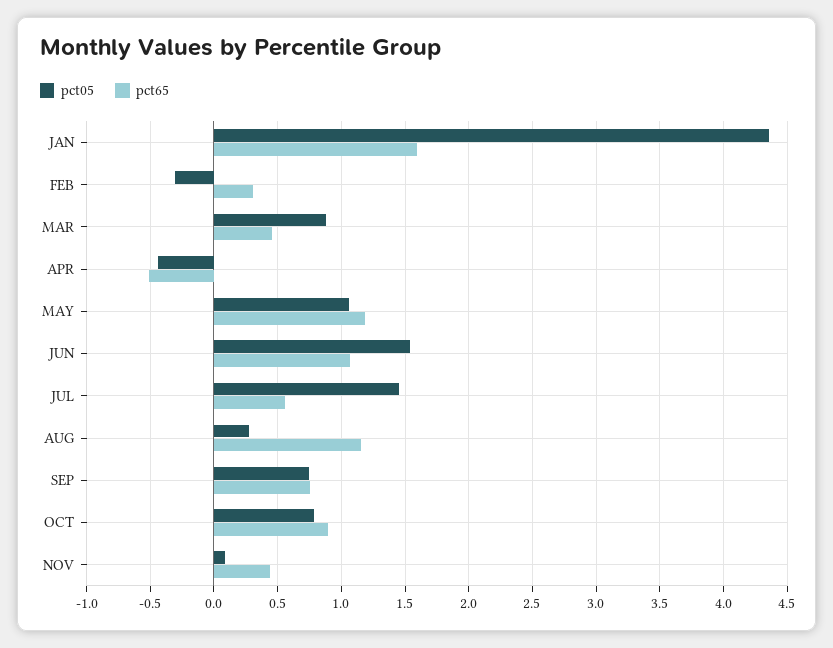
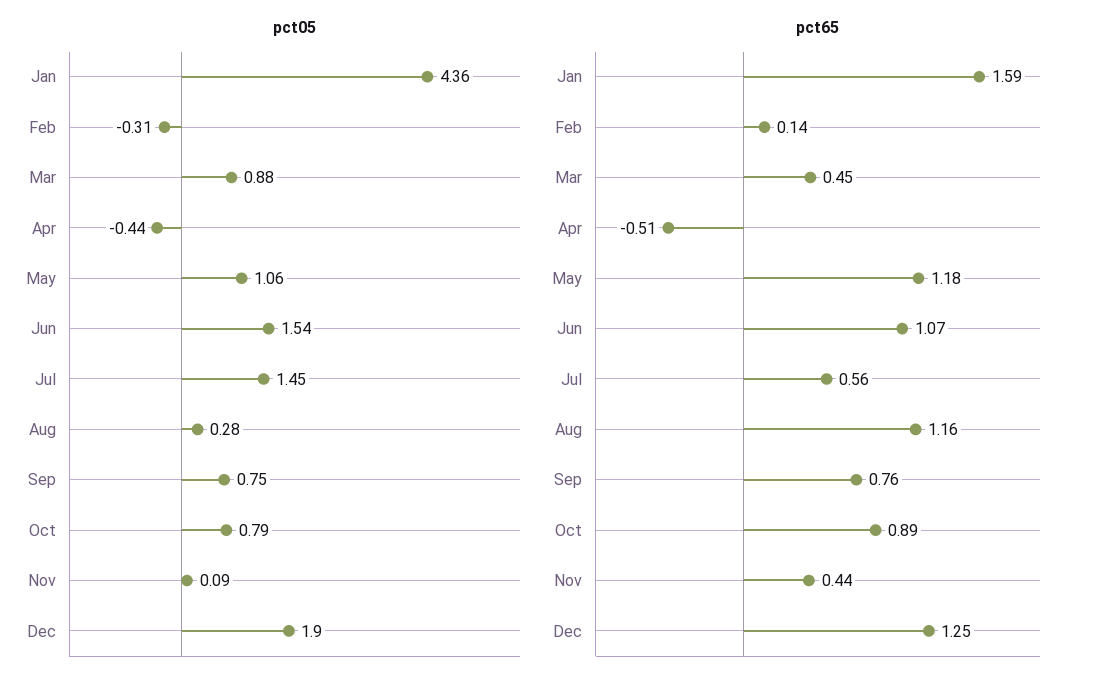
pct65, FEB: 0.3 -> 0.14
pct05, Dec: none -> 1.9
pct65, Dec: none -> 1.25

